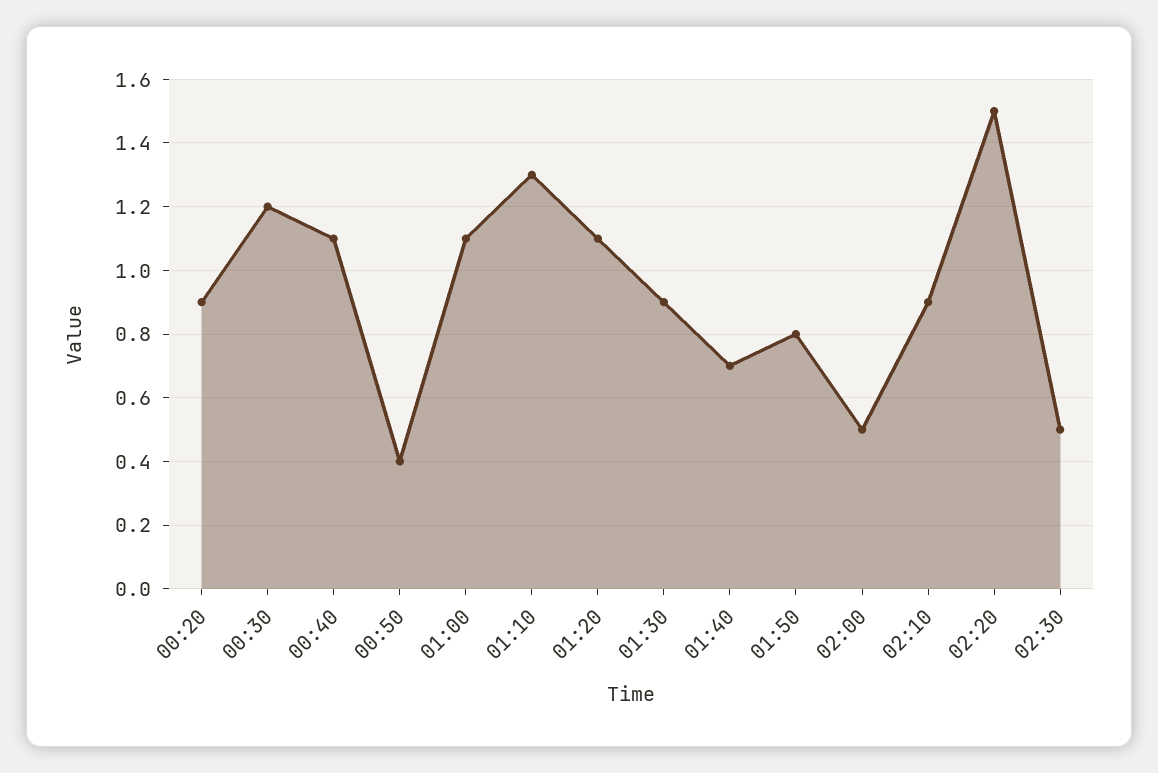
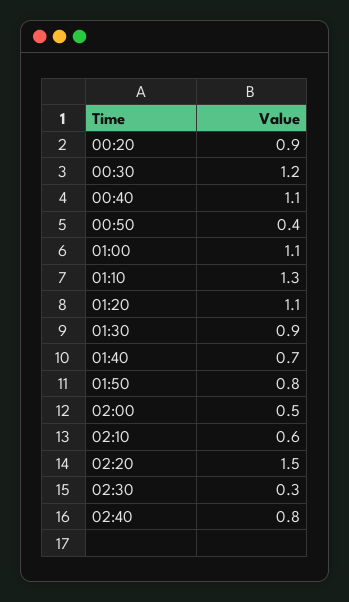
02:10: 0.9 -> 0.6
02:30: 0.5 -> 0.3
02:40: none -> 0.8

